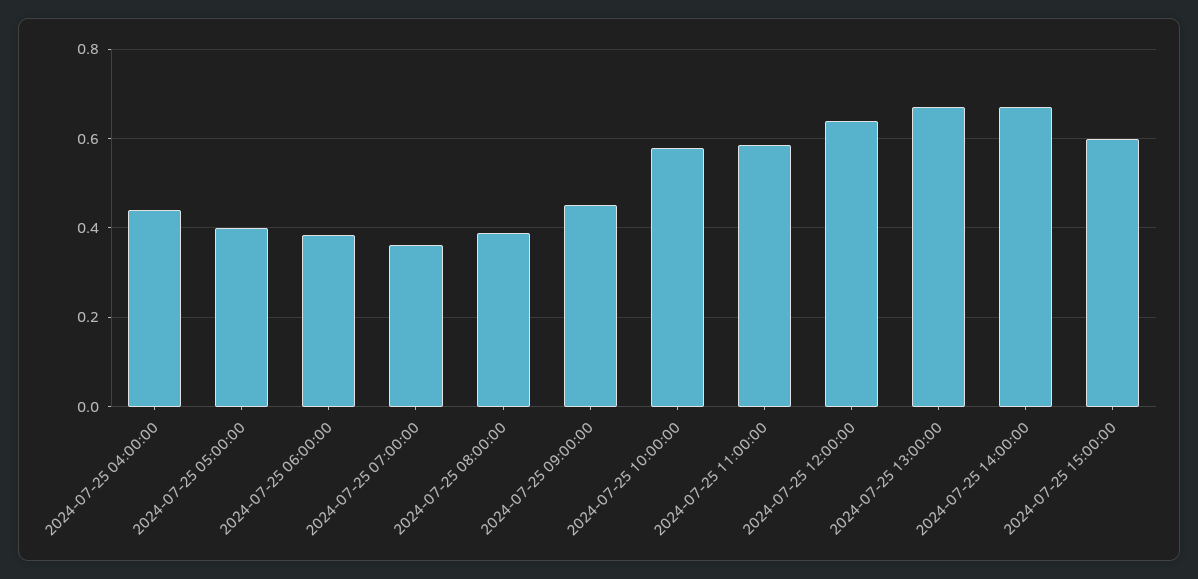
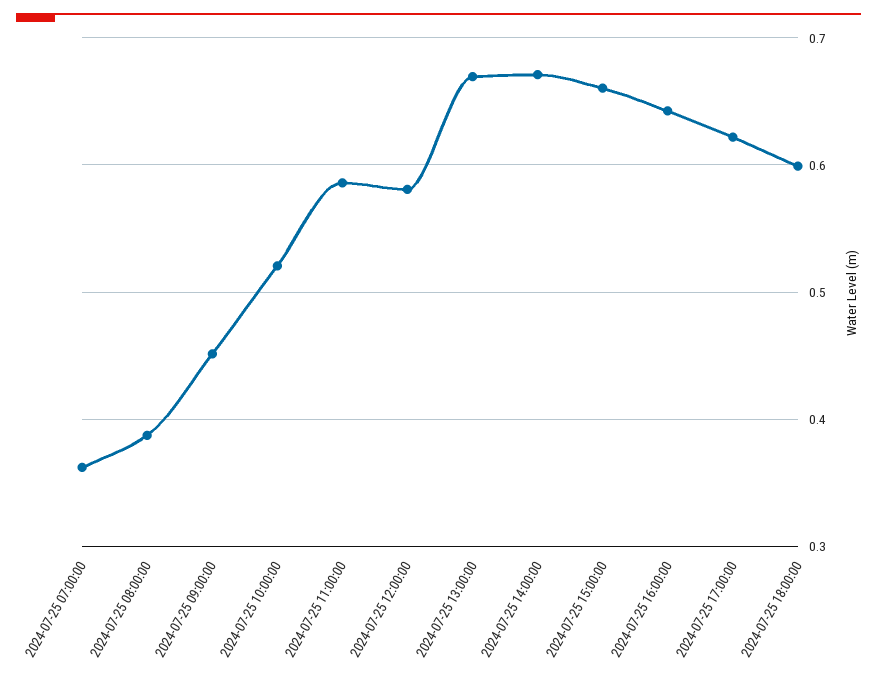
2024-07-25 04:00:00: 0.44 -> none
2024-07-25 05:00:00: 0.4 -> none
2024-07-25 06:00:00: 0.38 -> none
2024-07-25 10:00:00: 0.58 -> 0.52
2024-07-25 12:00:00: 0.64 -> 0.58
2024-07-25 15:00:00: 0.6 -> 0.66
2024-07-25 16:00:00: none -> 0.64
2024-07-25 17:00:00: none -> 0.62
2024-07-25 18:00:00: none -> 0.6

